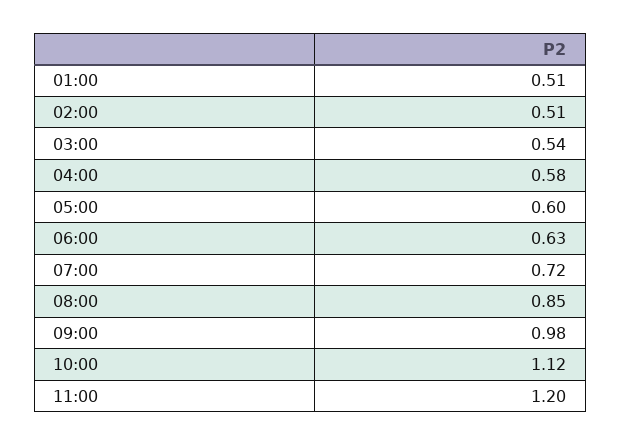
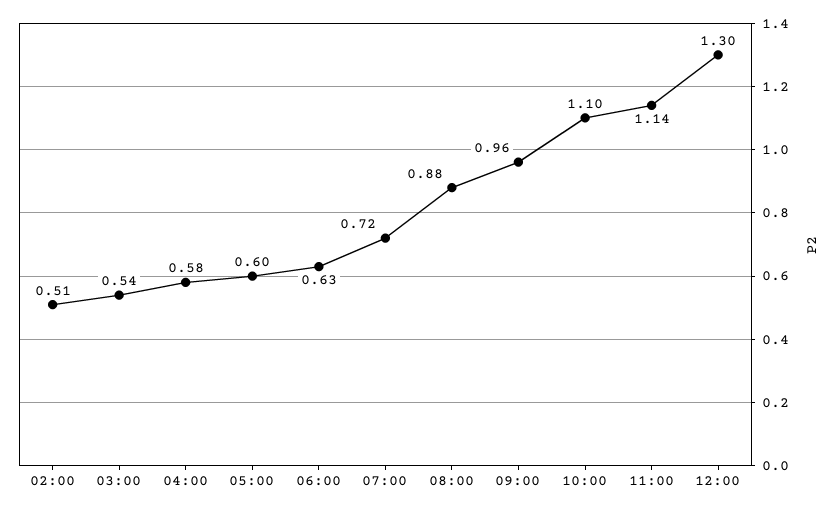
01:00: 0.51 -> none
08:00: 0.85 -> 0.88
09:00: 0.98 -> 0.96
10:00: 1.12 -> 1.1
11:00: 1.2 -> 1.14
12:00: none -> 1.3

